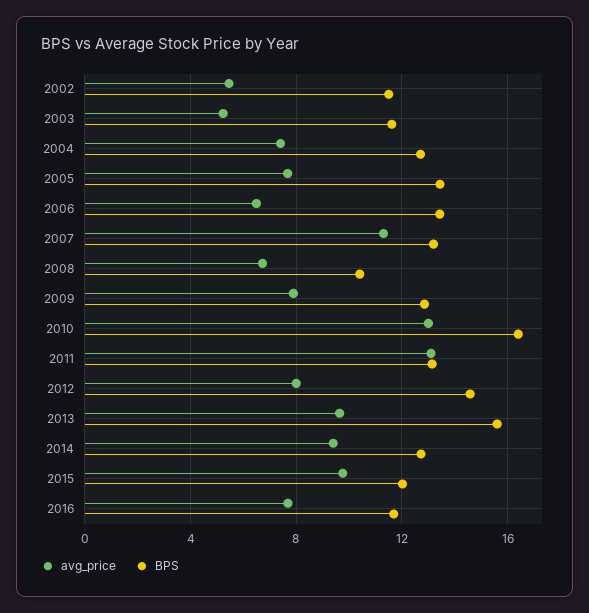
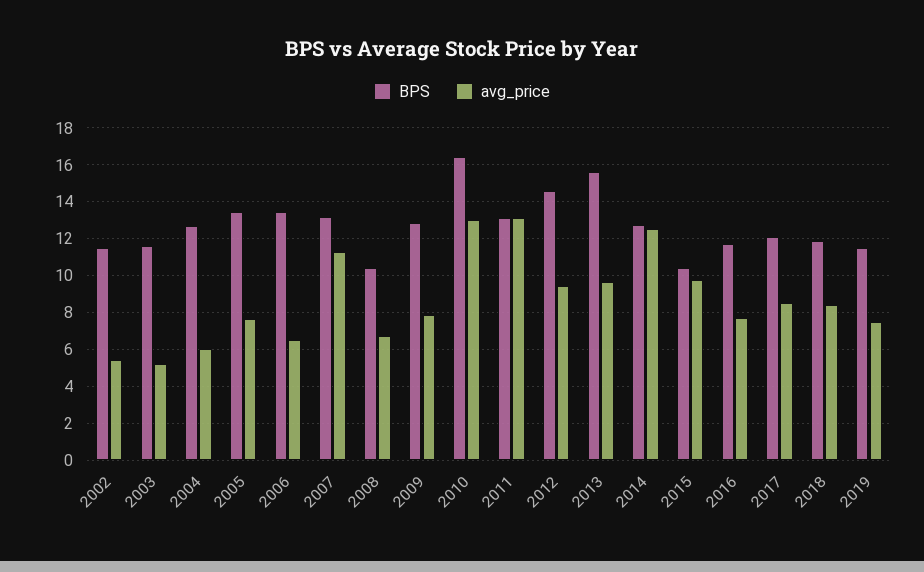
avg_price, 2004: 7.5 -> 6
avg_price, 2012: 8 -> 9.5
avg_price, 2014: 9.5 -> 12.5
BPS, 2015: 12 -> 10.5
BPS, 2017: none -> 12
avg_price, 2017: none -> 8.5
BPS, 2018: none -> 12
avg_price, 2018: none -> 8.5
BPS, 2019: none -> 11.5
avg_price, 2019: none -> 7.5

